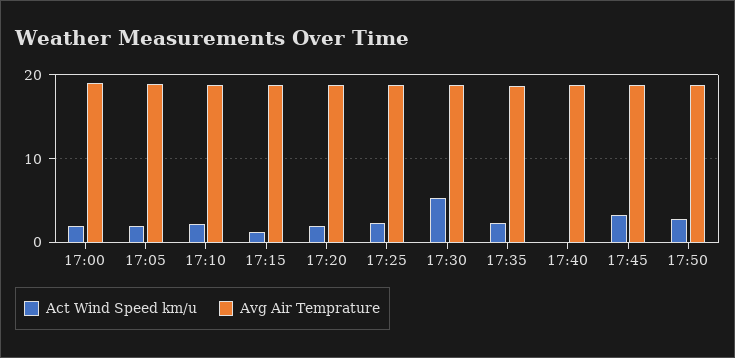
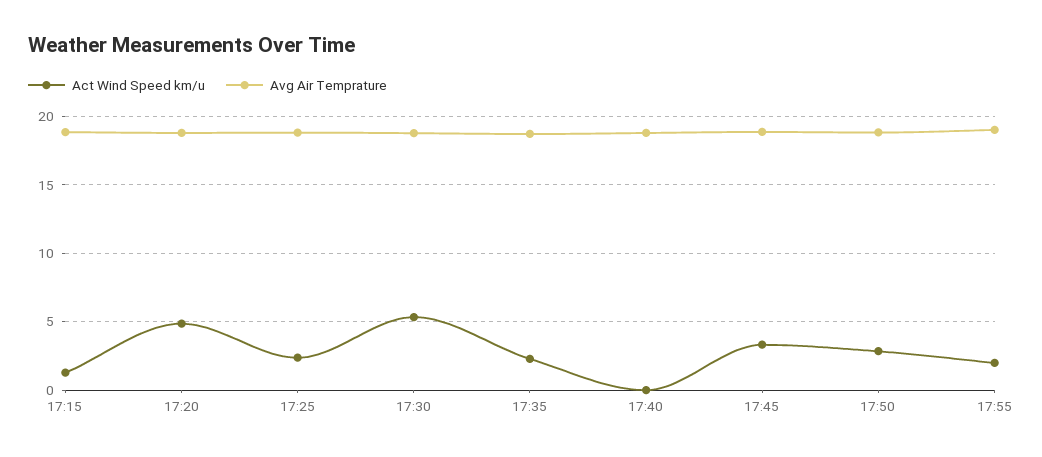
Act Wind Speed km/u, 17:00: 2 -> none
Avg Air Temprature, 17:00: 19 -> none
Act Wind Speed km/u, 17:05: 2 -> none
Avg Air Temprature, 17:05: 19 -> none
Act Wind Speed km/u, 17:10: 2 -> none
Avg Air Temprature, 17:10: 19 -> none
Act Wind Speed km/u, 17:20: 2 -> 5
Act Wind Speed km/u, 17:55: none -> 2
Avg Air Temprature, 17:55: none -> 19

